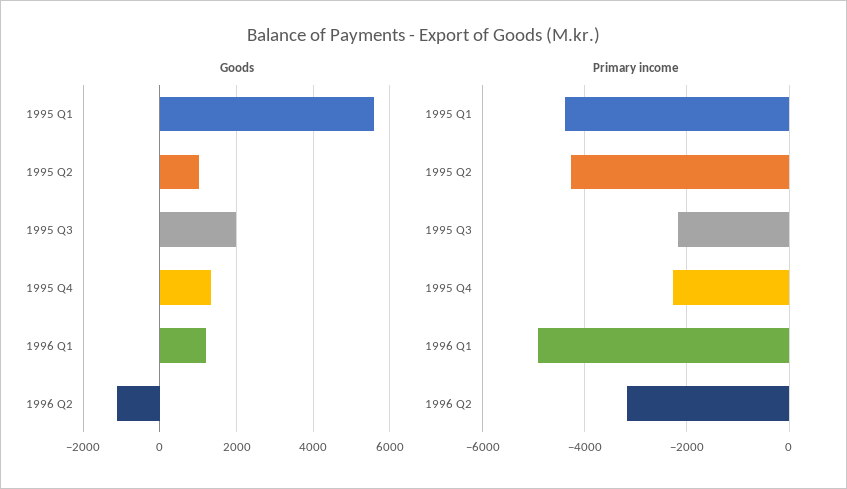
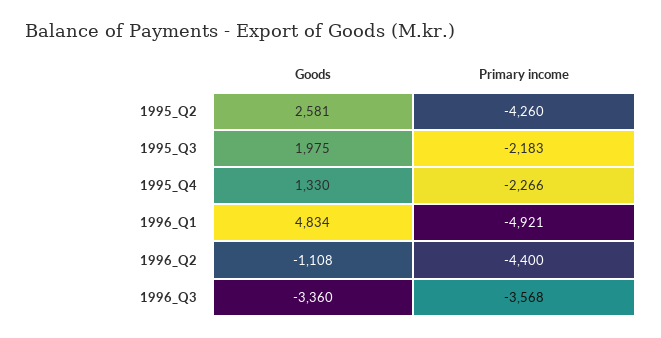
Goods, 1995 Q1: 5600 -> none
Goods, 1995 Q2: 1000 -> 2581
Goods, 1996 Q1: 1200 -> 4834
Primary income, 1995 Q1: -4400 -> none
Primary income, 1996 Q2: -3200 -> -4400
Goods, 1996_Q3: none -> -3360
Primary income, 1996_Q3: none -> -3568

